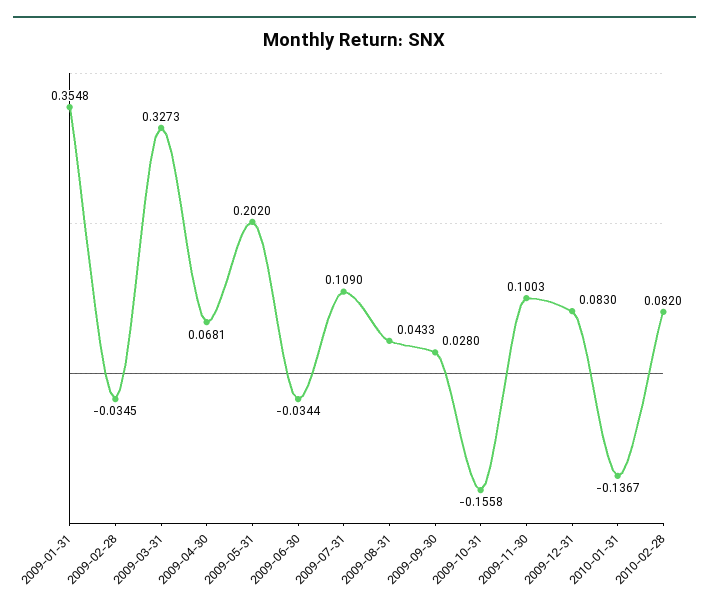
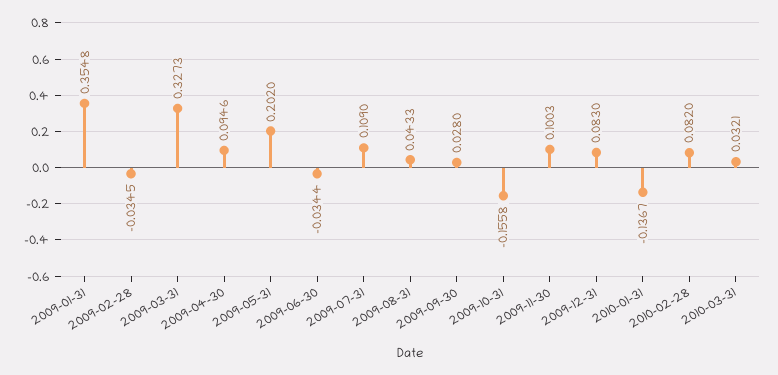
2009-04-30: 0.0681 -> 0.0946
2010-03-31: none -> 0.0321

